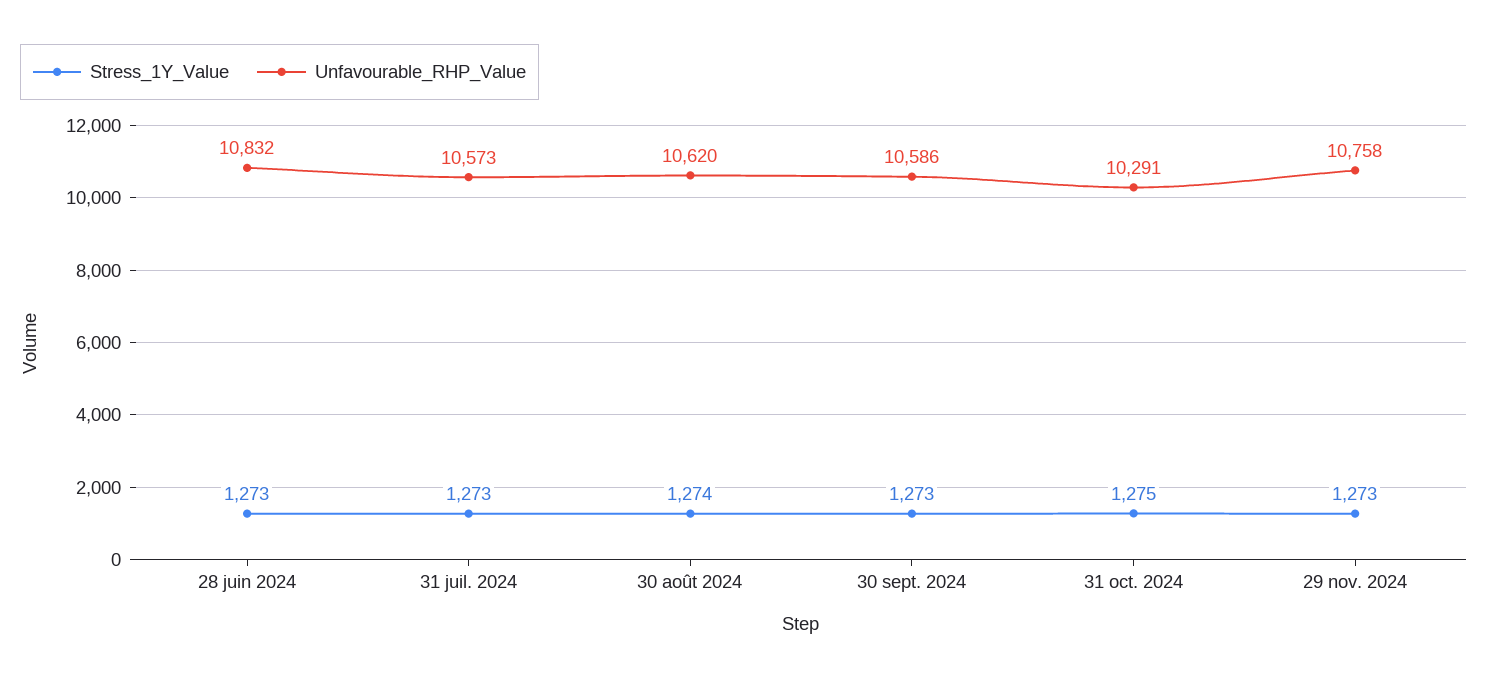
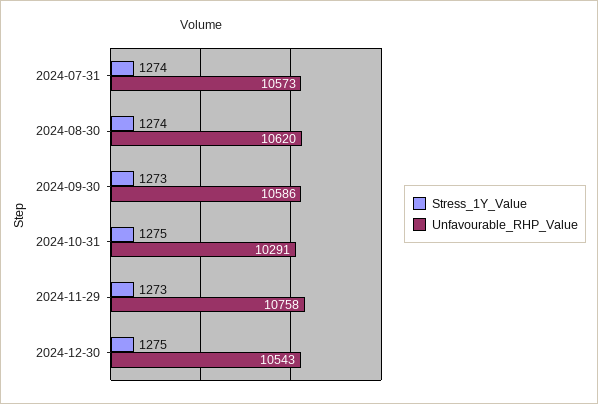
Stress_1Y_Value, 28 juin 2024: 1273 -> none
Unfavourable_RHP_Value, 28 juin 2024: 10832 -> none
Stress_1Y_Value, 31 juil. 2024: 1273 -> 1274
Stress_1Y_Value, 2024-12-30: none -> 1275
Unfavourable_RHP_Value, 2024-12-30: none -> 10543

